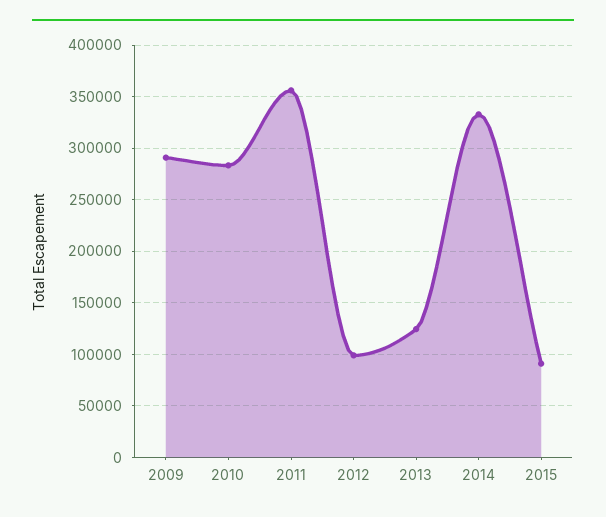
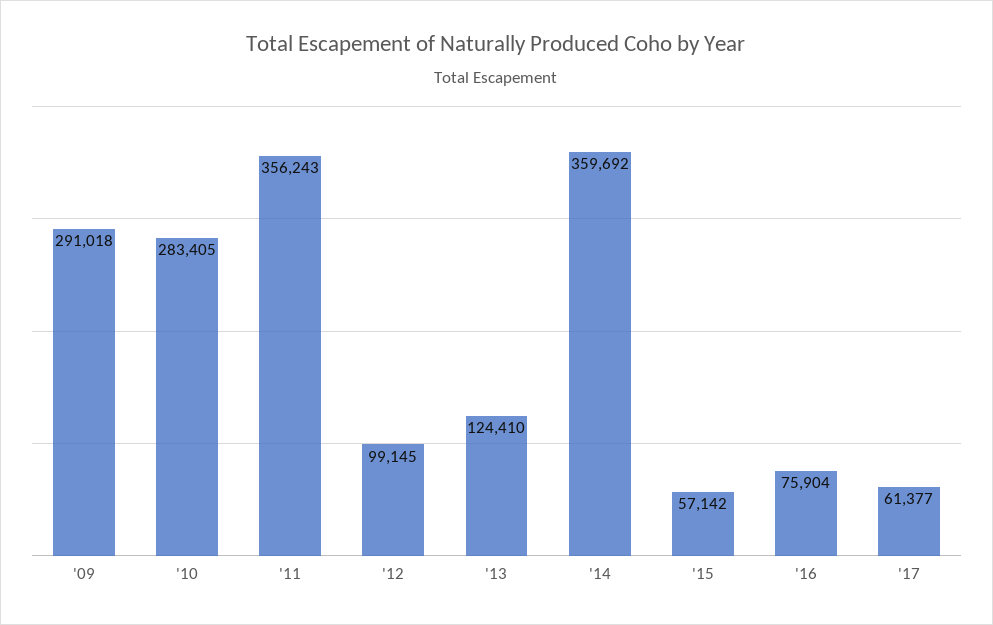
2014: 330000 -> 359692
2015: 90000 -> 57142
'16: none -> 75904
'17: none -> 61377

